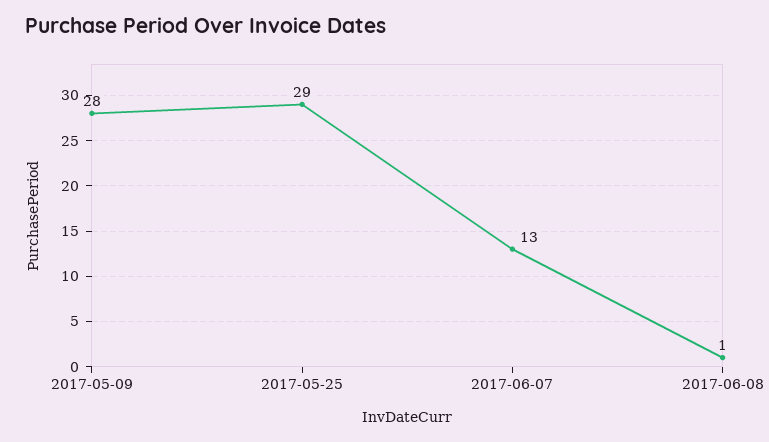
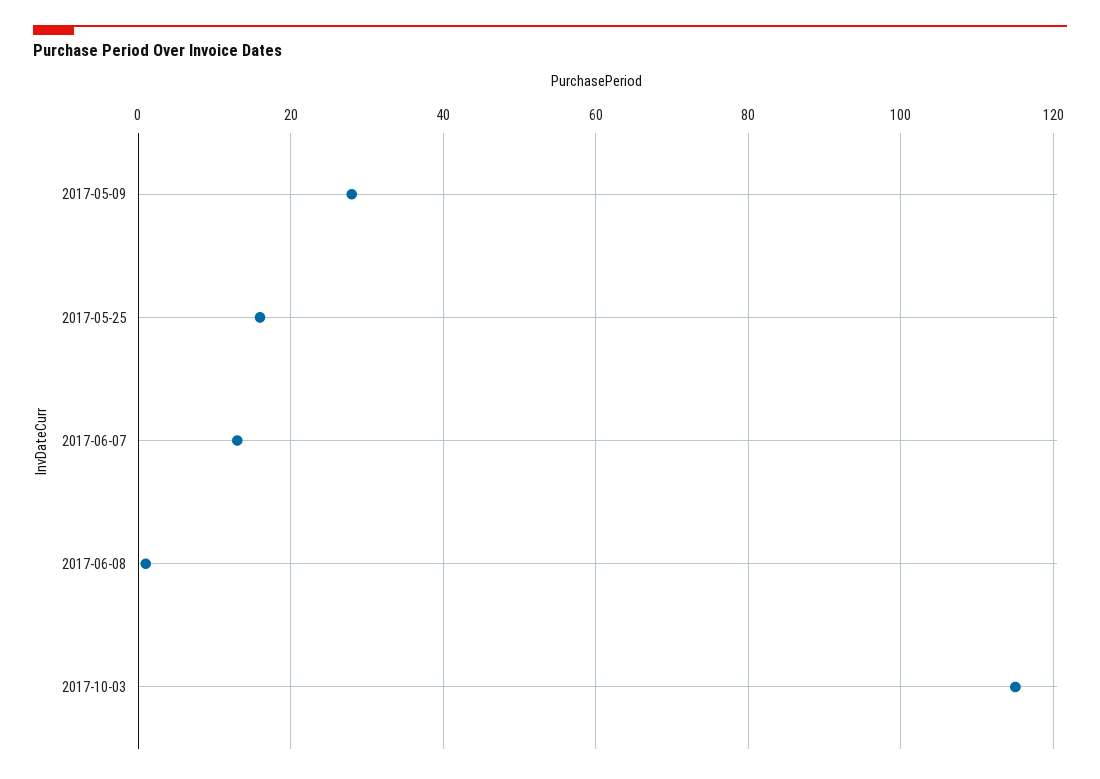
2017-05-25: 29 -> 15
2017-10-03: none -> 115

